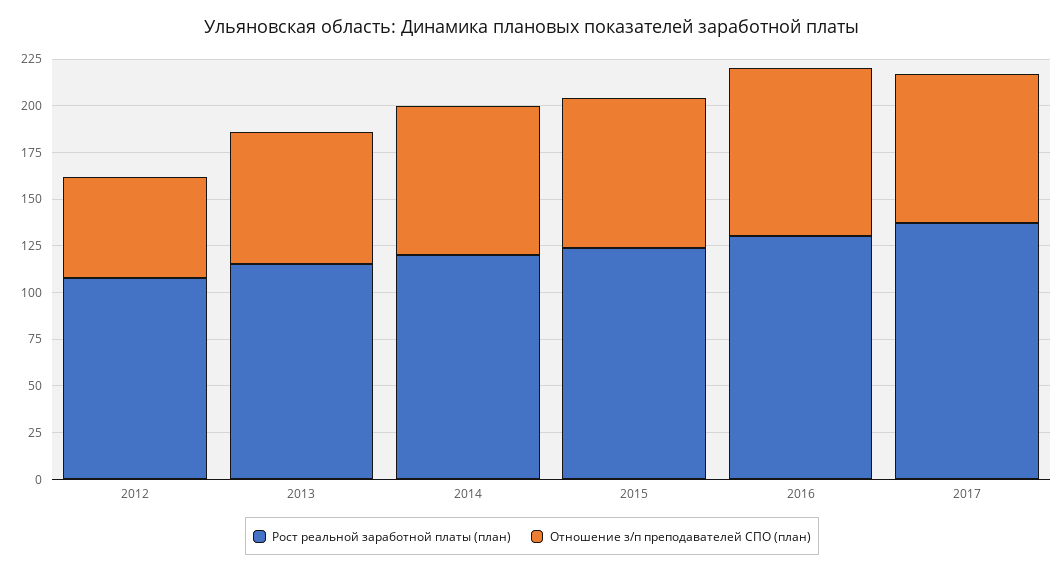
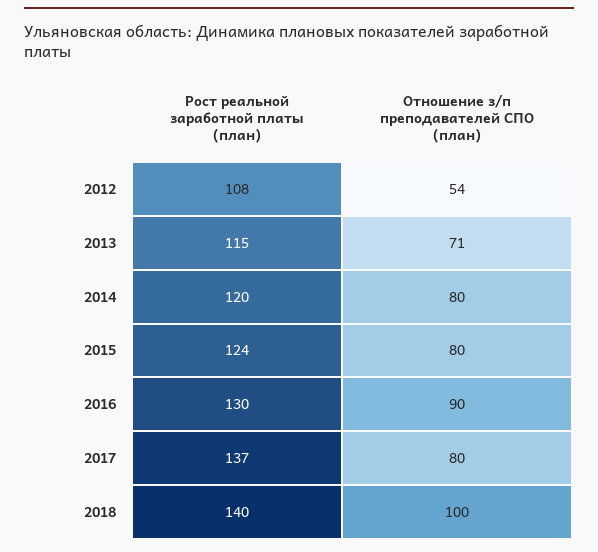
Рост реальной заработной платы (план), 2018: none -> 140
Отношение з/п преподавателей СПО (план), 2018: none -> 100

